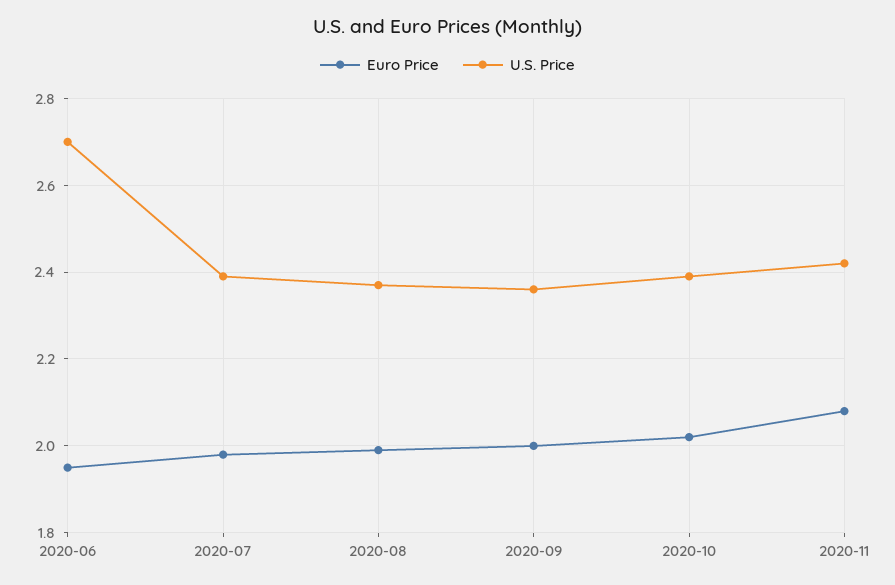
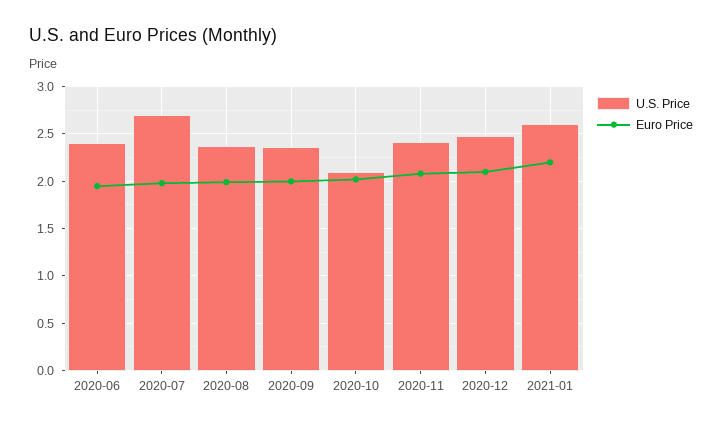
U.S. Price, 2020-06: 2.7 -> 2.4
U.S. Price, 2020-07: 2.4 -> 2.7
U.S. Price, 2020-10: 2.4 -> 2.1
U.S. Price, 2020-12: none -> 2.5
Euro Price, 2020-12: none -> 2.1
U.S. Price, 2021-01: none -> 2.6
Euro Price, 2021-01: none -> 2.2

